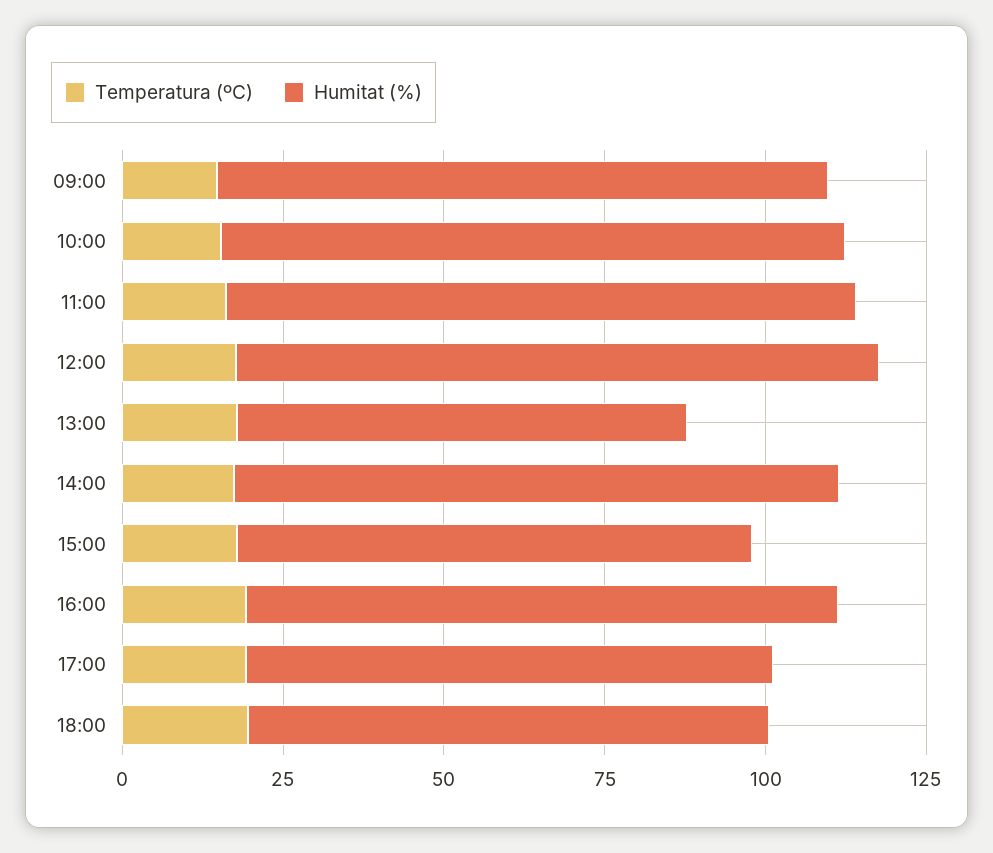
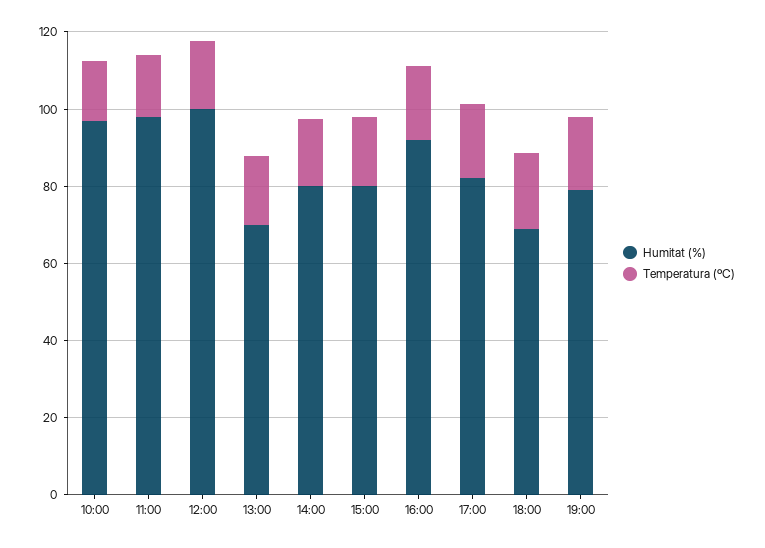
Temperatura (ºC), 09:00: 15 -> none
Humitat (%), 09:00: 95 -> none
Humitat (%), 14:00: 95 -> 80
Humitat (%), 18:00: 80 -> 70
Humitat (%), 19:00: none -> 80
Temperatura (ºC), 19:00: none -> 20

